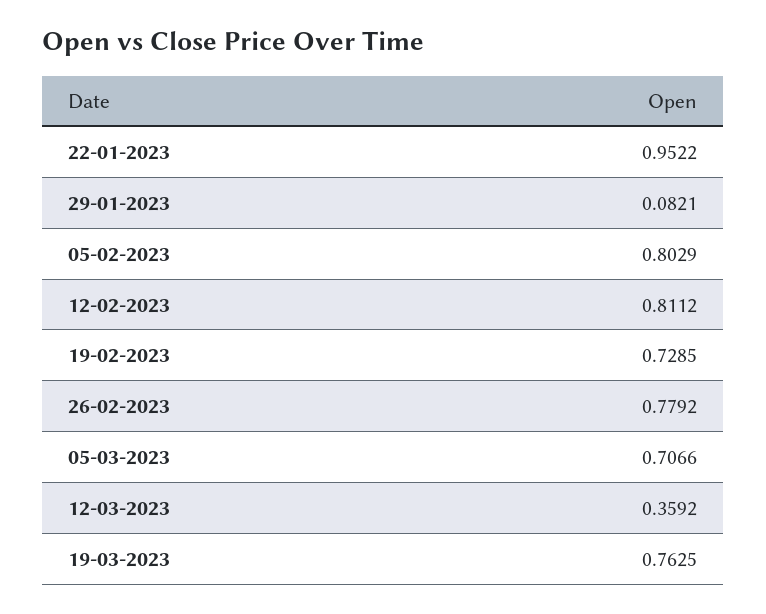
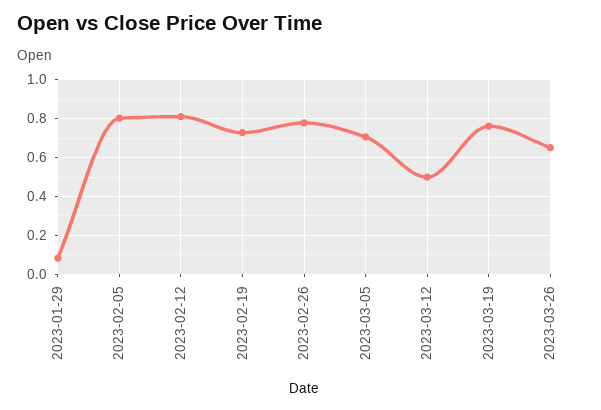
22-01-2023: 0.9522 -> none
12-03-2023: 0.3592 -> 0.5
2023-03-26: none -> 0.65

